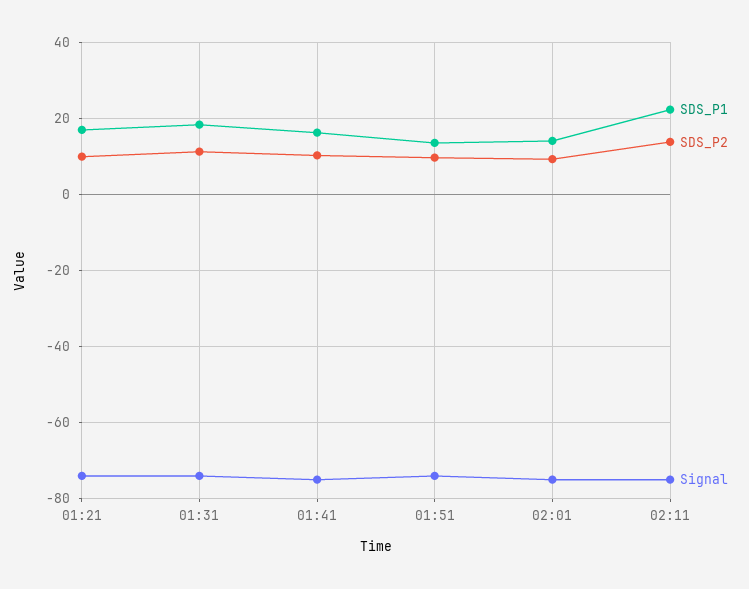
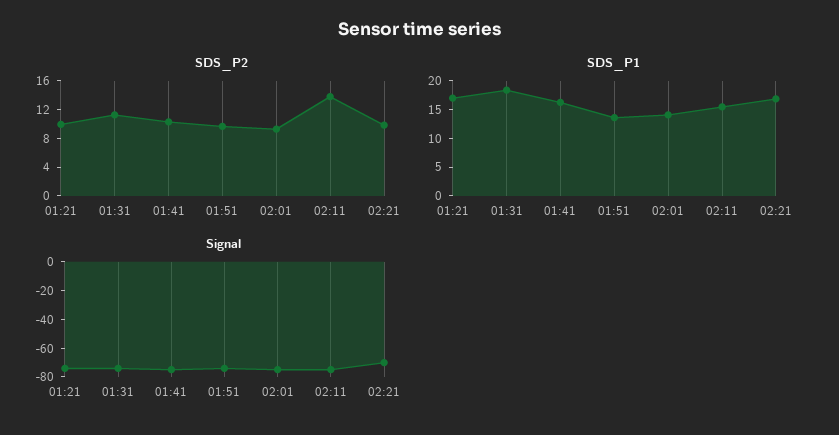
SDS_P1, 02:11: 22 -> 15
SDS_P2, 02:21: none -> 10
SDS_P1, 02:21: none -> 17.5
Signal, 02:21: none -> -70

